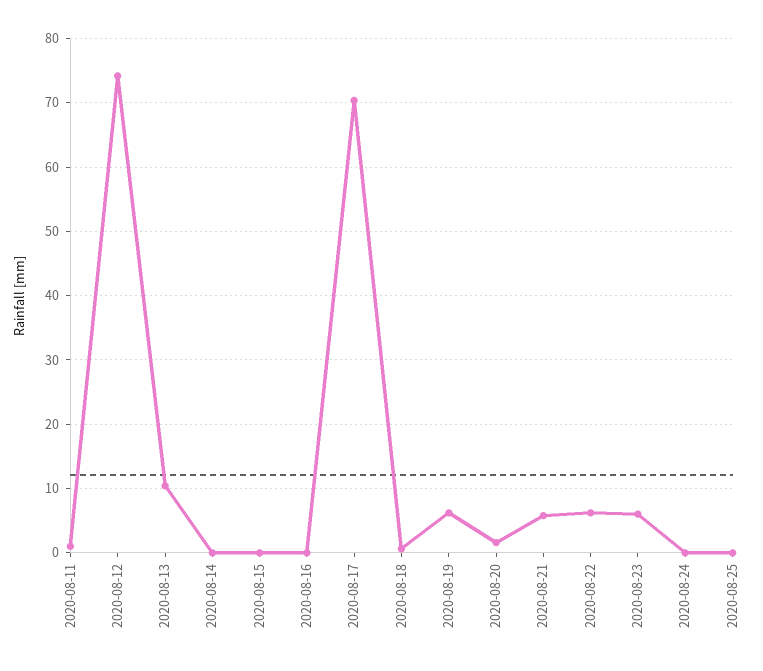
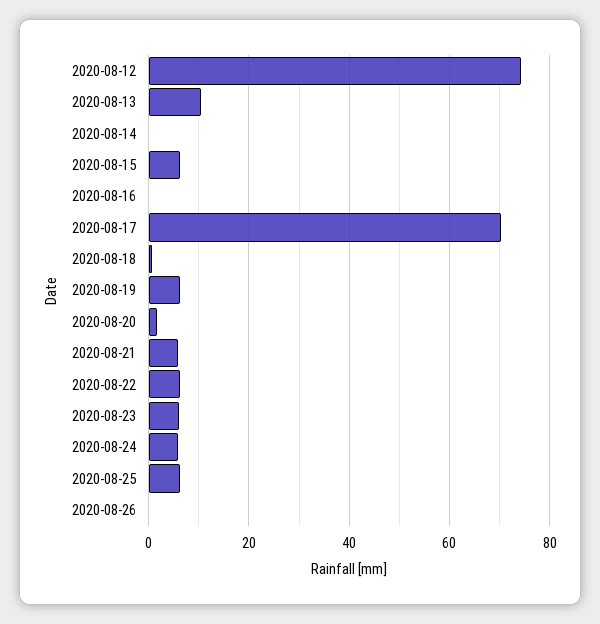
2020-08-11: 1 -> none
2020-08-15: 0 -> 6
2020-08-24: 0 -> 6
2020-08-25: 0 -> 6
2020-08-26: none -> 0

